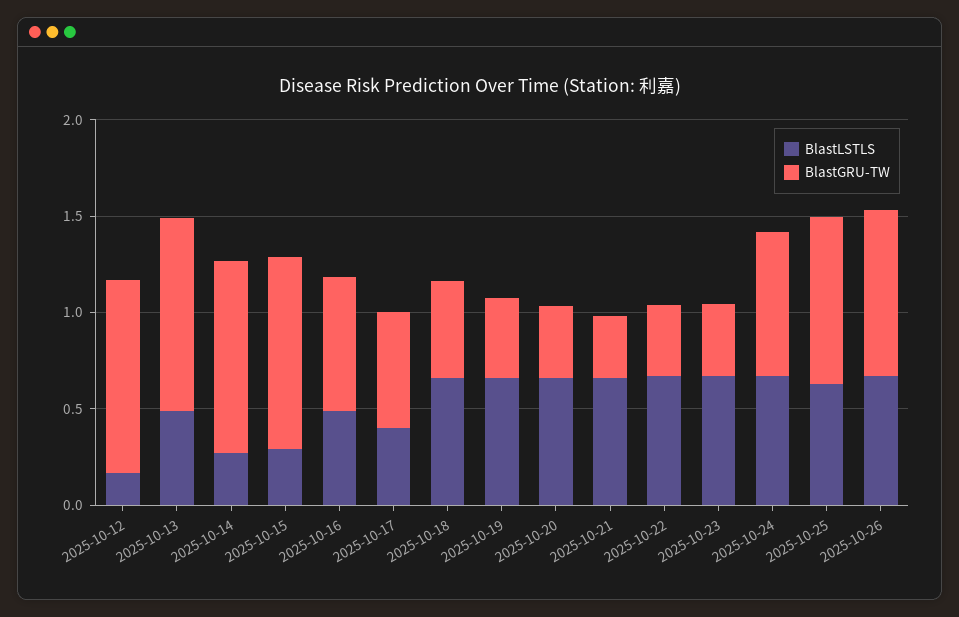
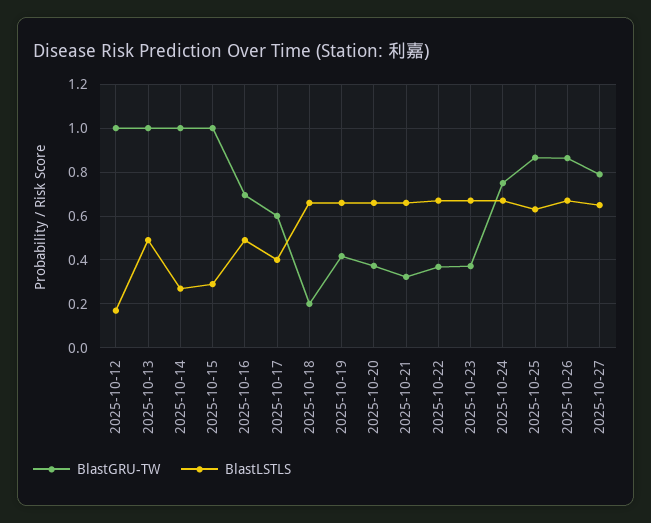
BlastGRU-TW, 2025-10-18: 0.5 -> 0.2
BlastGRU-TW, 2025-10-27: none -> 0.8
BlastLSTLS, 2025-10-27: none -> 0.65

